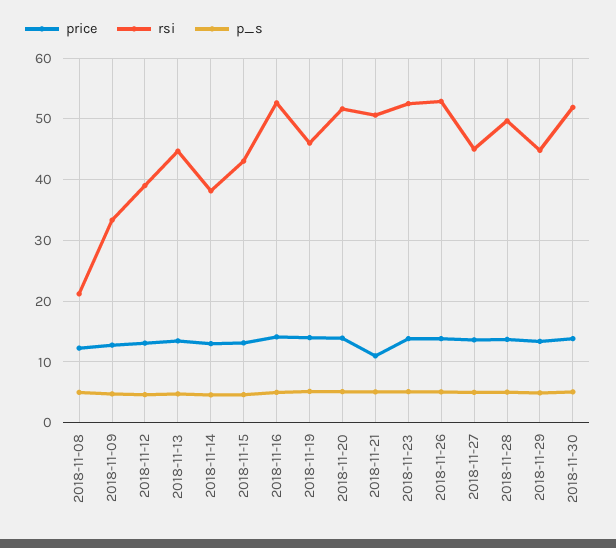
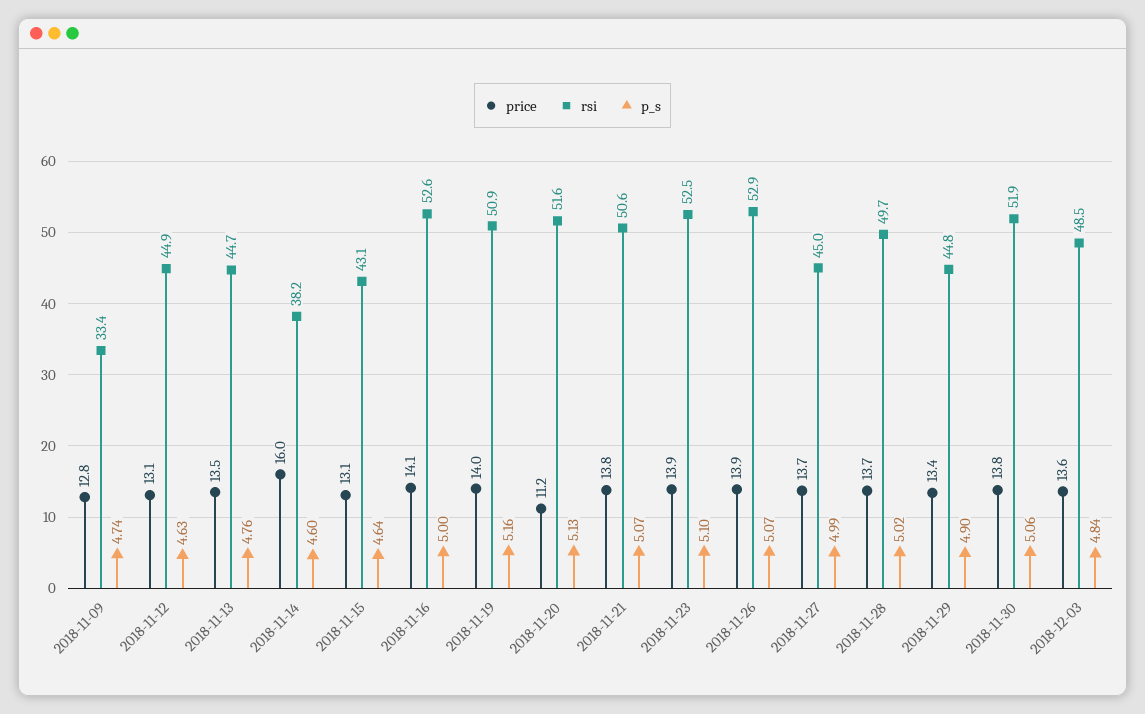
price, 2018-11-08: 12 -> none
rsi, 2018-11-08: 21 -> none
p_s, 2018-11-08: 5 -> none
rsi, 2018-11-12: 39 -> 44.9
price, 2018-11-14: 13 -> 16
rsi, 2018-11-19: 46 -> 50.9
price, 2018-11-20: 14 -> 11.2
price, 2018-11-21: 11 -> 13.8
price, 2018-12-03: none -> 13.6
rsi, 2018-12-03: none -> 48.5
p_s, 2018-12-03: none -> 4.84

